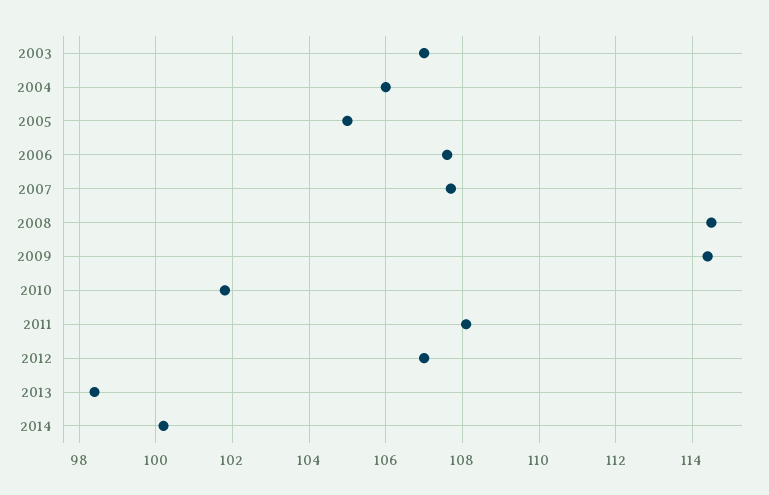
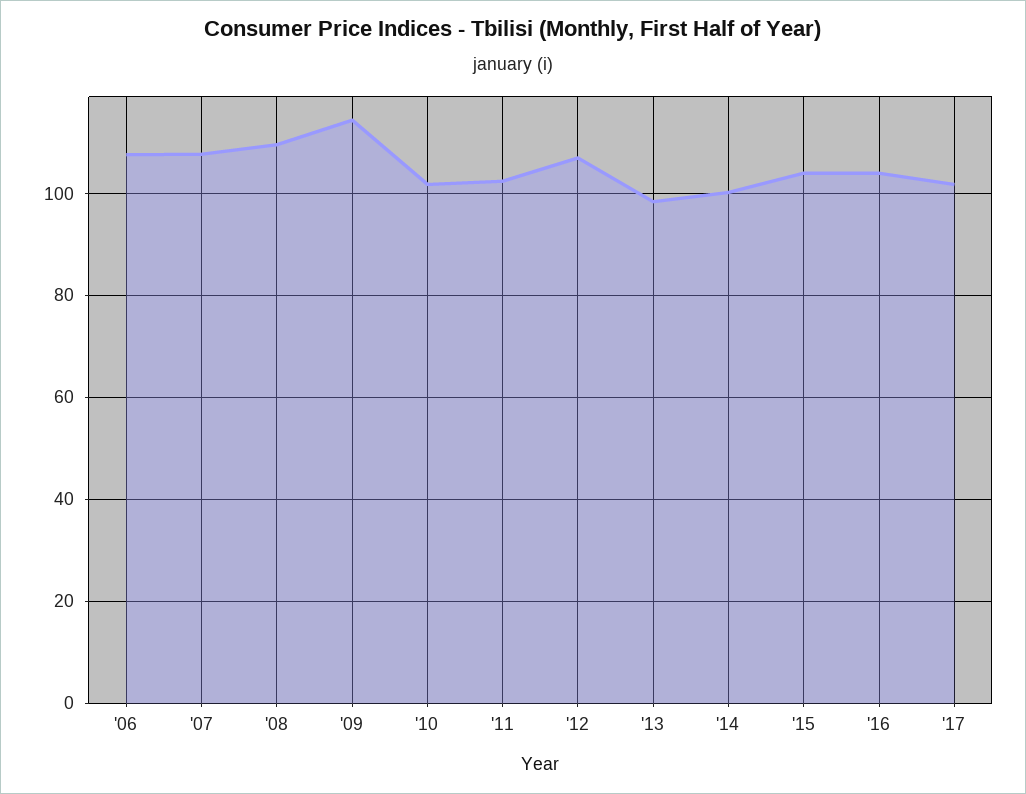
2003: 107 -> none
2004: 106 -> none
2005: 105 -> none
2008: 114.5 -> 110
2011: 108 -> 102
'15: none -> 104
'16: none -> 104
'17: none -> 102

